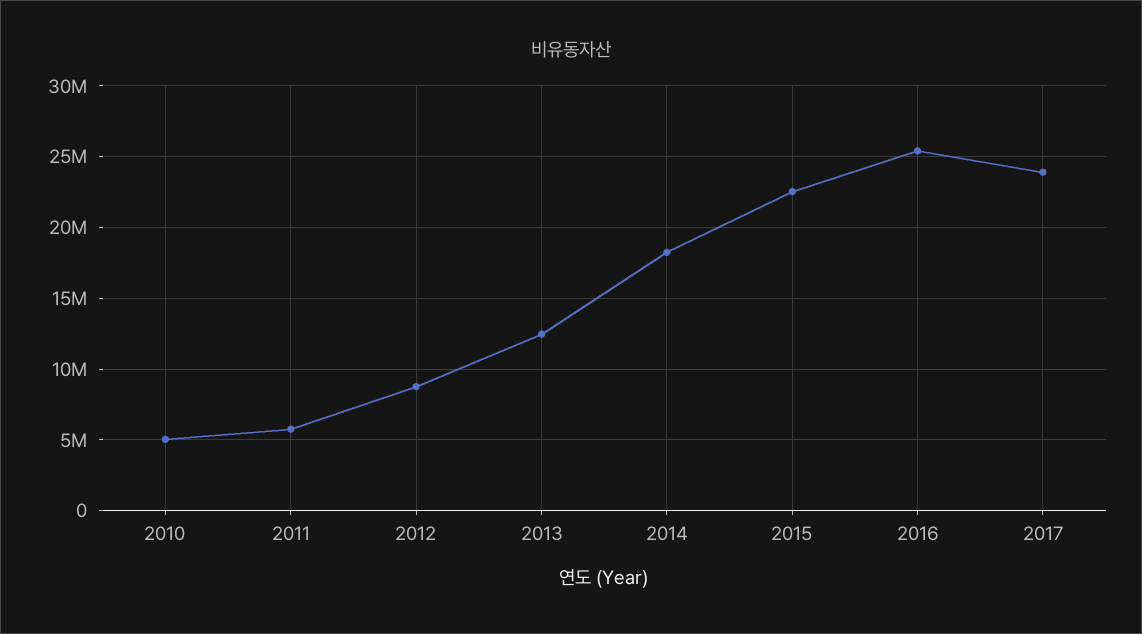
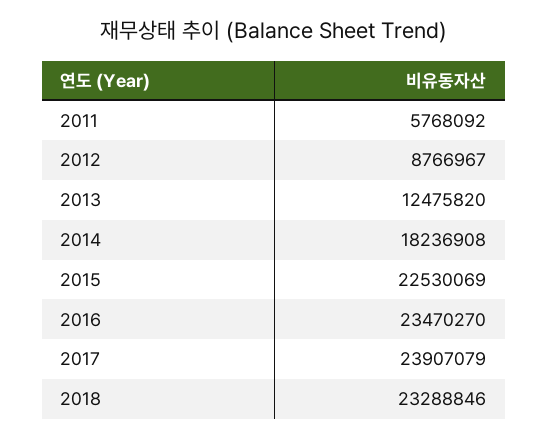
2010: 5000000 -> none
2016: 25500000 -> 23470270
2018: none -> 23288846

